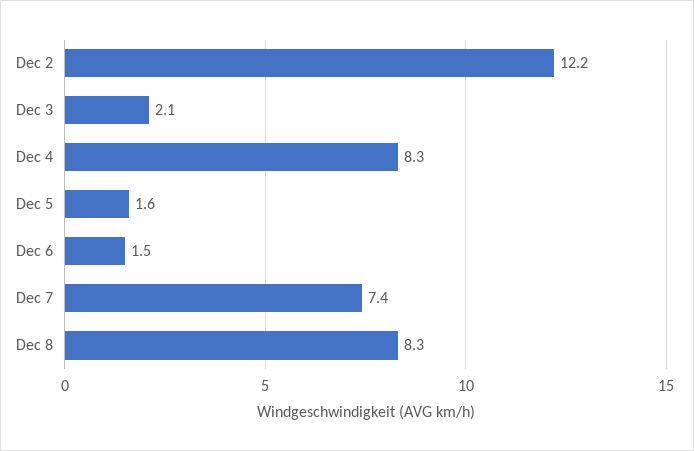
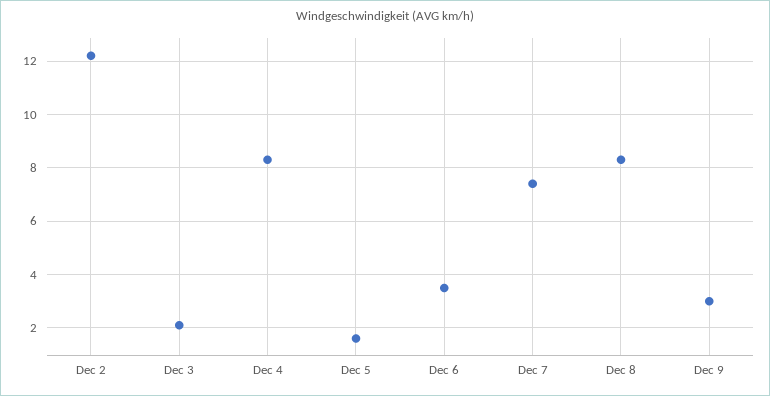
Dec 6: 1.5 -> 3.5
Dec 9: none -> 3

